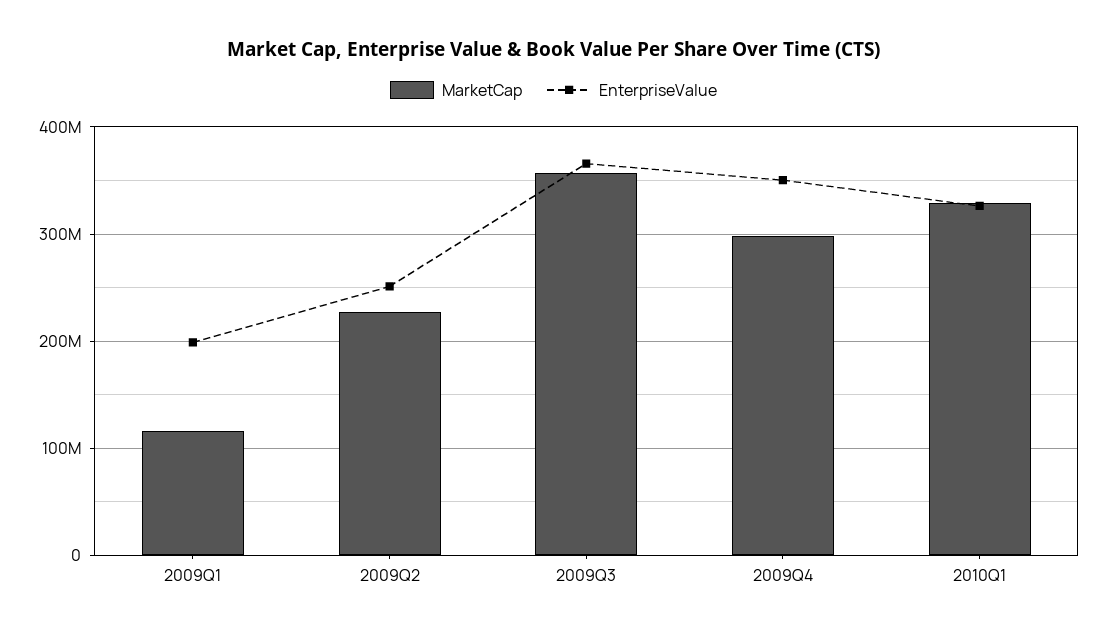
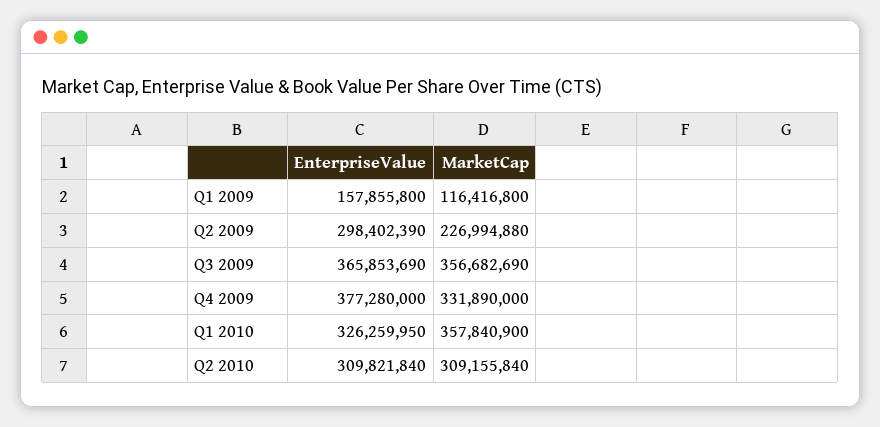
EnterpriseValue, 2009Q1: 200000000 -> 157855800
EnterpriseValue, 2009Q2: 250000000 -> 298402390
MarketCap, 2009Q4: 300000000 -> 331890000
EnterpriseValue, 2009Q4: 350000000 -> 377280000
MarketCap, 2010Q1: 330000000 -> 357840900
EnterpriseValue, Q2 2010: none -> 309821840
MarketCap, Q2 2010: none -> 309155840

